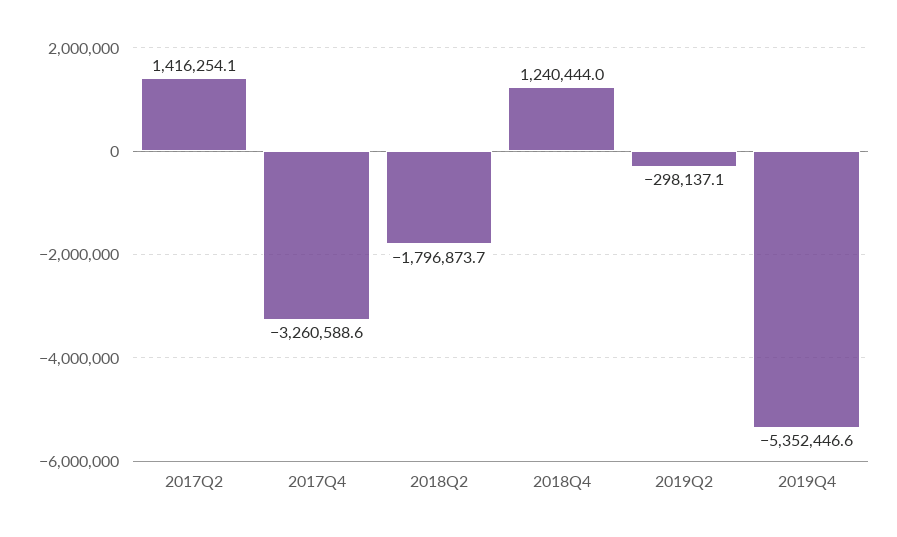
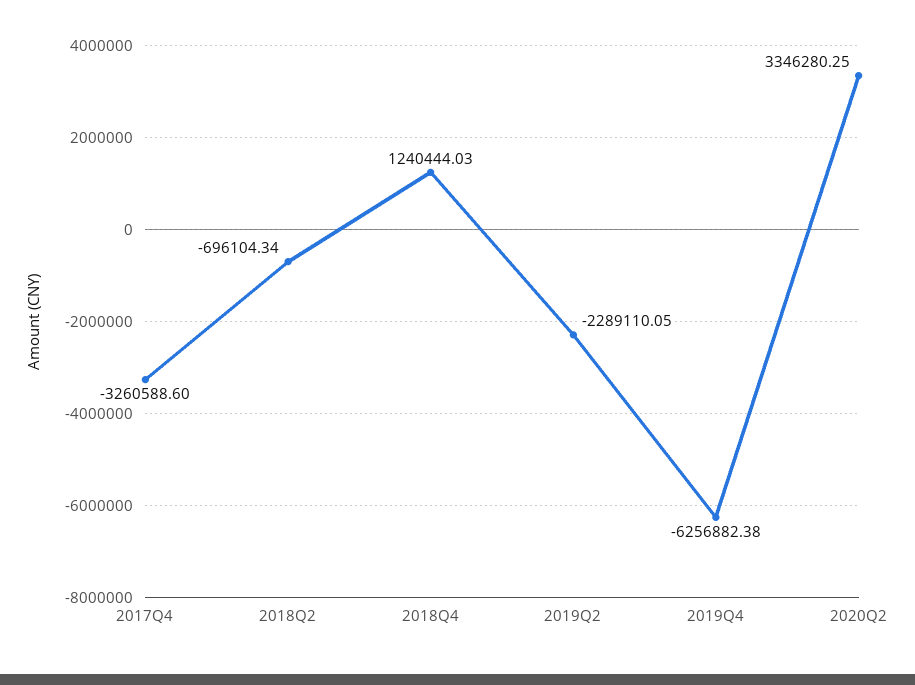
2017Q2: 1416254.1 -> none
2018Q2: -1796873.7 -> -696104.34
2019Q2: -298137.1 -> -2289110.05
2019Q4: -5352446.6 -> -6256882.38
2020Q2: none -> 3346280.25

